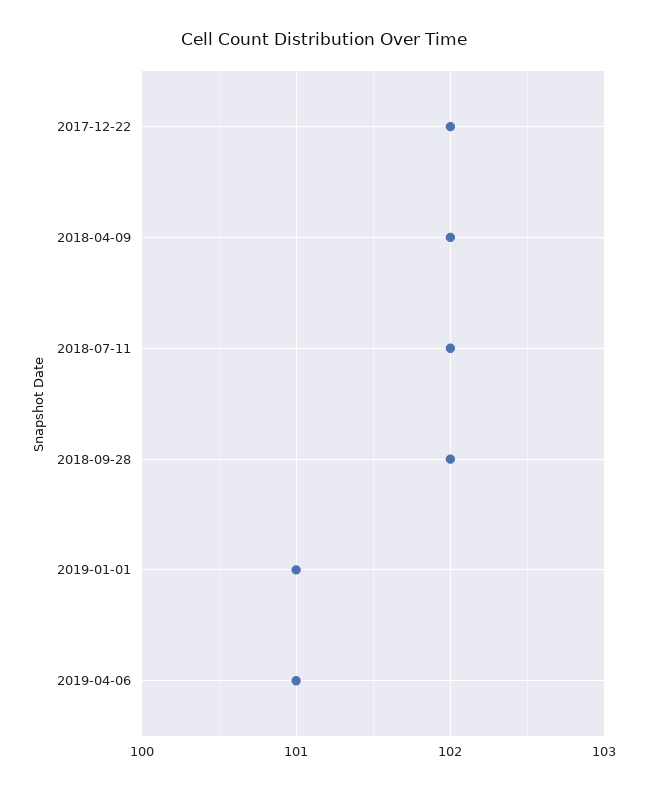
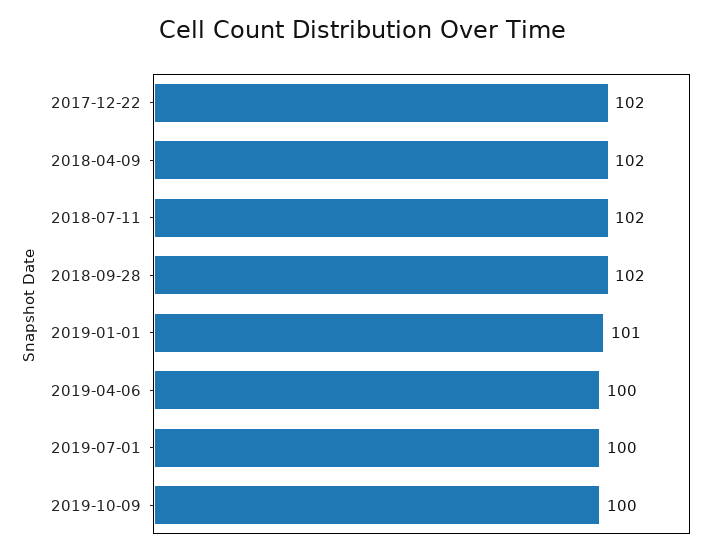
2019-04-06: 101 -> 100
2019-07-01: none -> 100
2019-10-09: none -> 100

